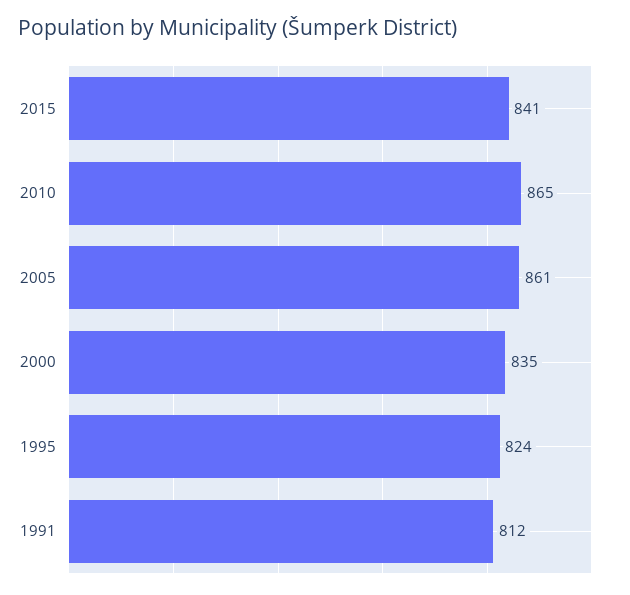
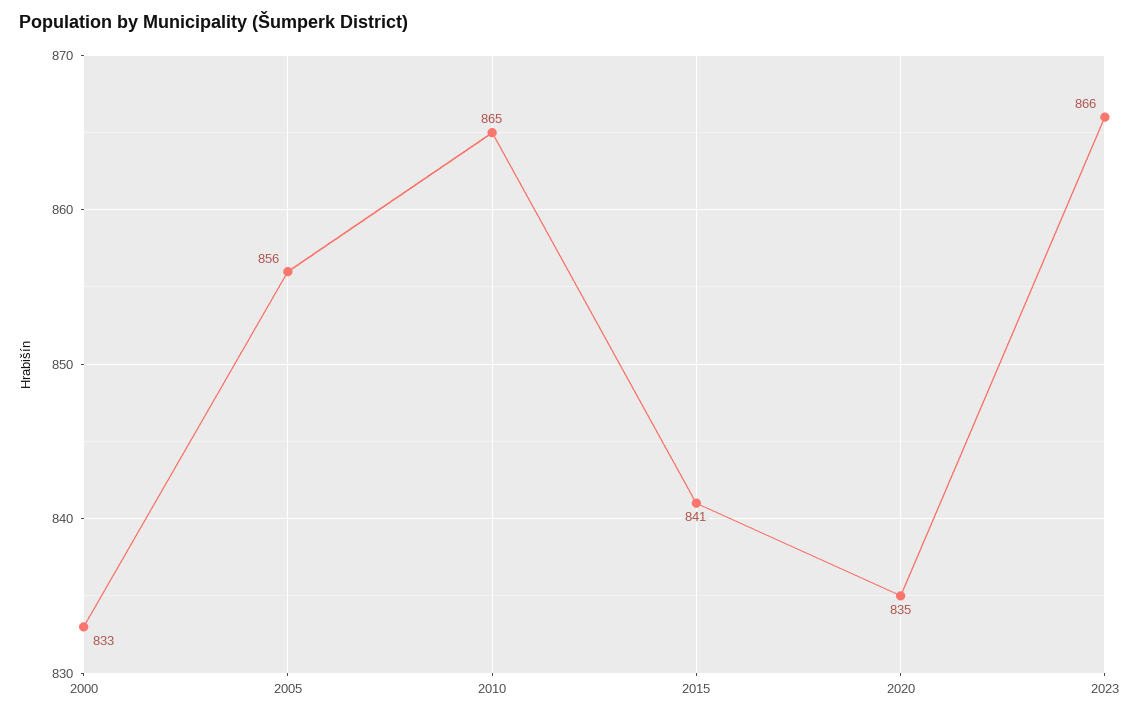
2005: 861 -> 856
2000: 835 -> 833
1995: 824 -> none
1991: 812 -> none
2020: none -> 835
2023: none -> 866

